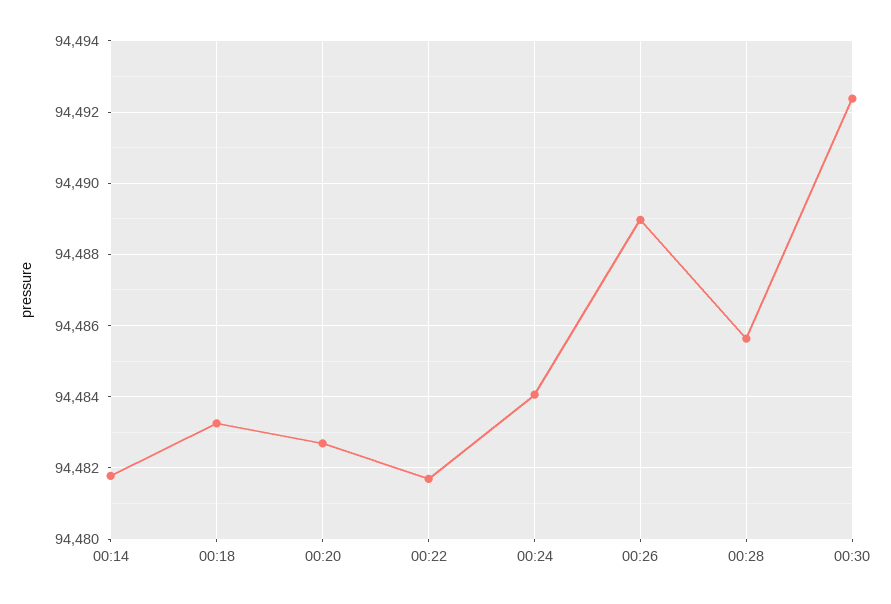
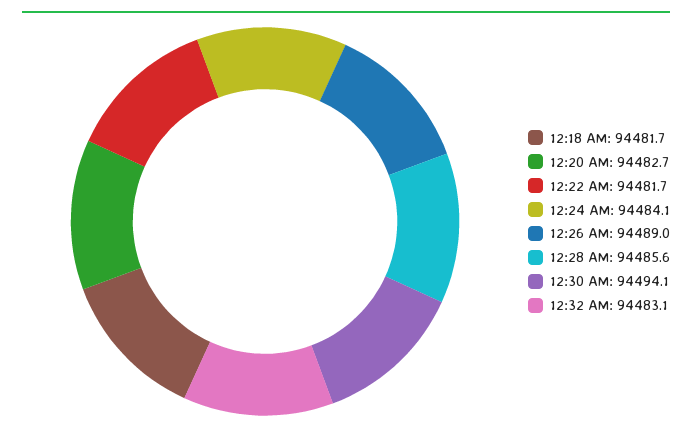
00:14: 94481.8 -> none
00:18: 94483.2 -> 94481.7
00:30: 94492.4 -> 94494.1
12:32 AM: none -> 94483.1

